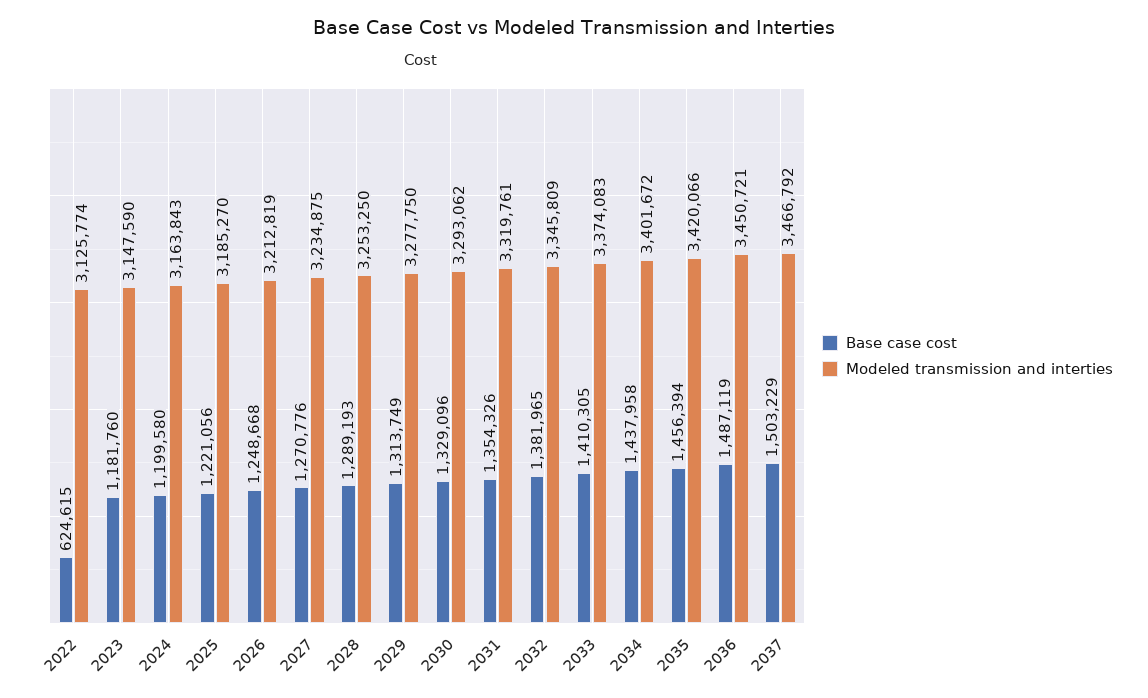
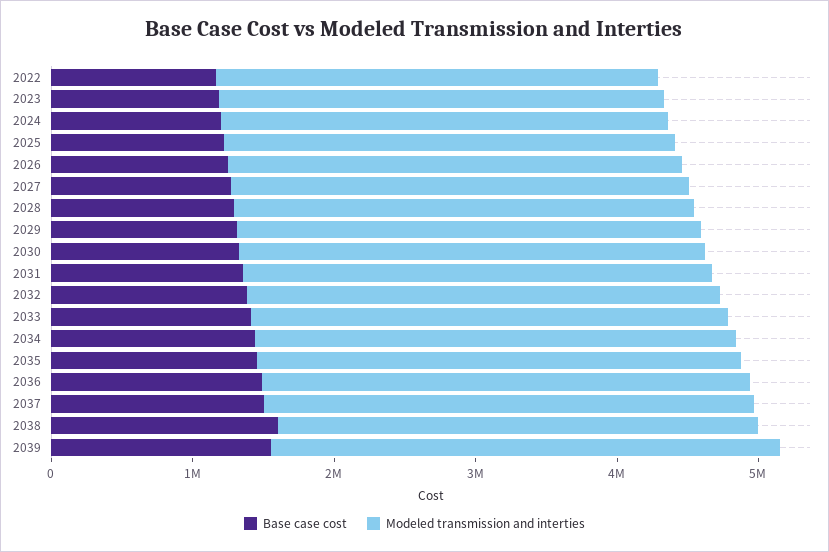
Base case cost, 2022: 624615 -> 1200000
Base case cost, 2038: none -> 1600000
Modeled transmission and interties, 2038: none -> 3400000
Base case cost, 2039: none -> 1600000
Modeled transmission and interties, 2039: none -> 3600000

